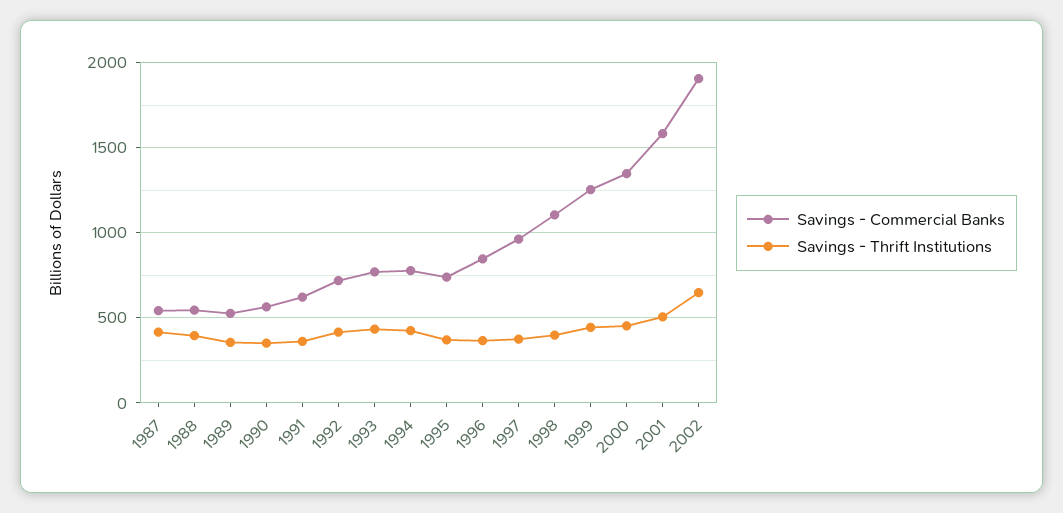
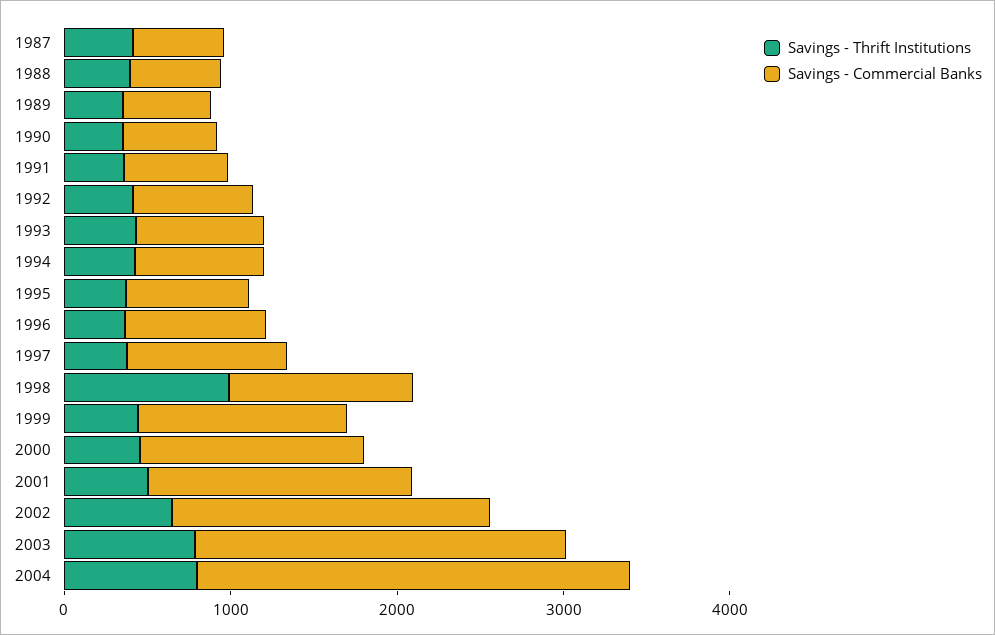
Savings - Thrift Institutions, 1998: 400 -> 1000
Savings - Thrift Institutions, 2003: none -> 800
Savings - Commercial Banks, 2003: none -> 2200
Savings - Thrift Institutions, 2004: none -> 800
Savings - Commercial Banks, 2004: none -> 2600

